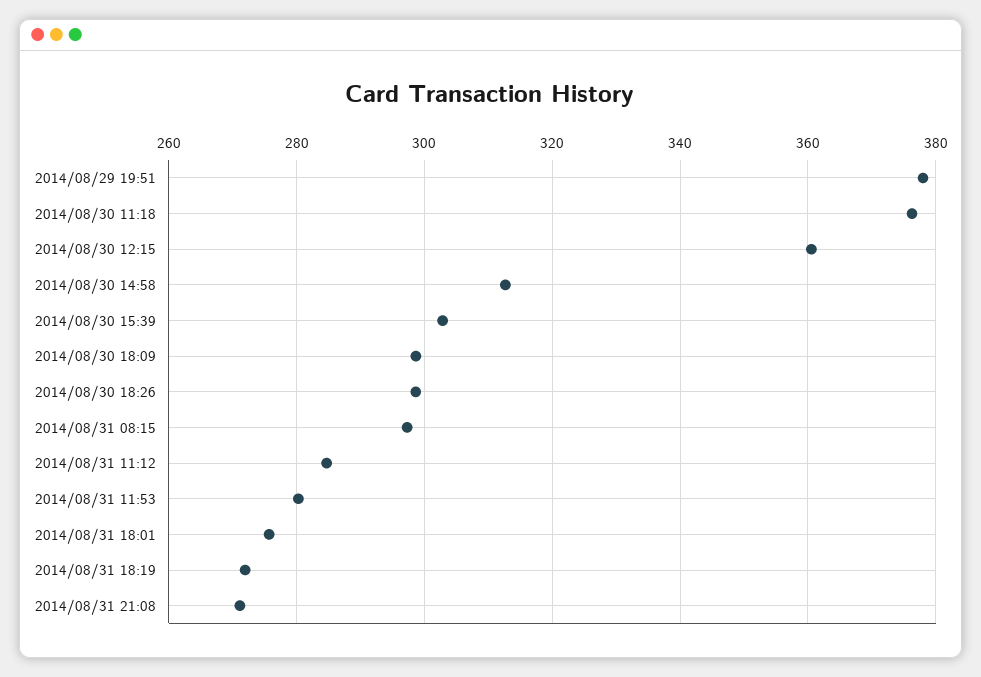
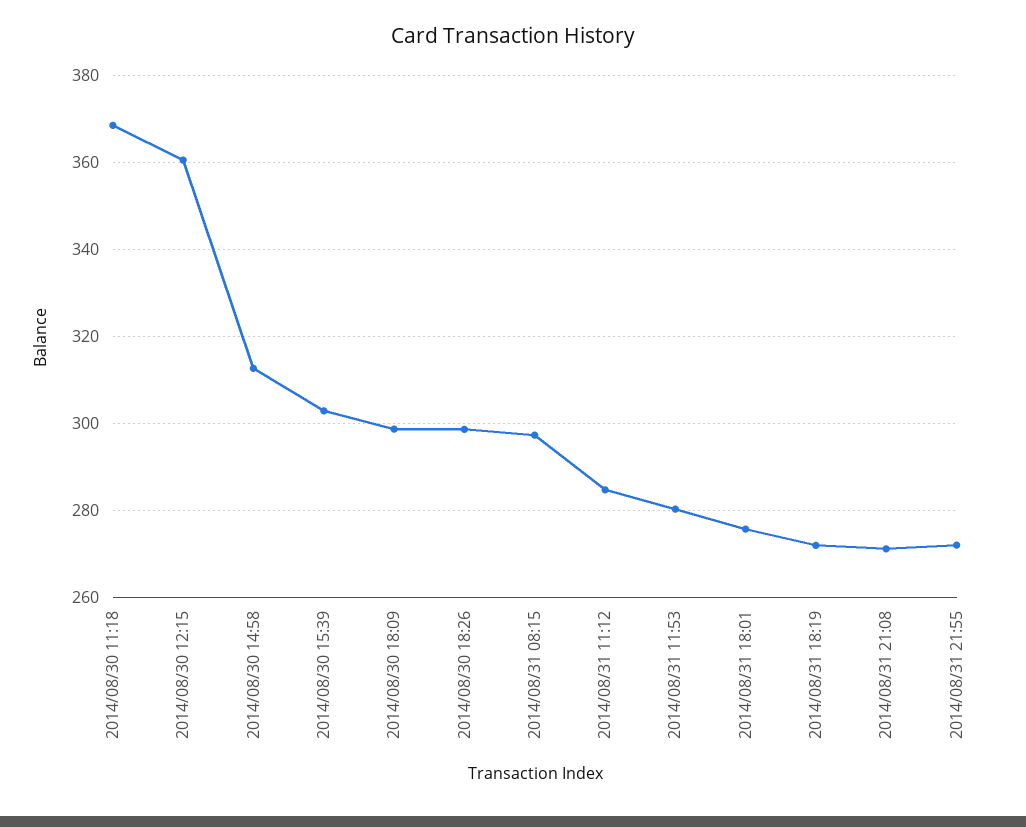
2014/08/29 19:51: 378 -> none
2014/08/30 11:18: 376 -> 368
2014/08/31 21:55: none -> 272

